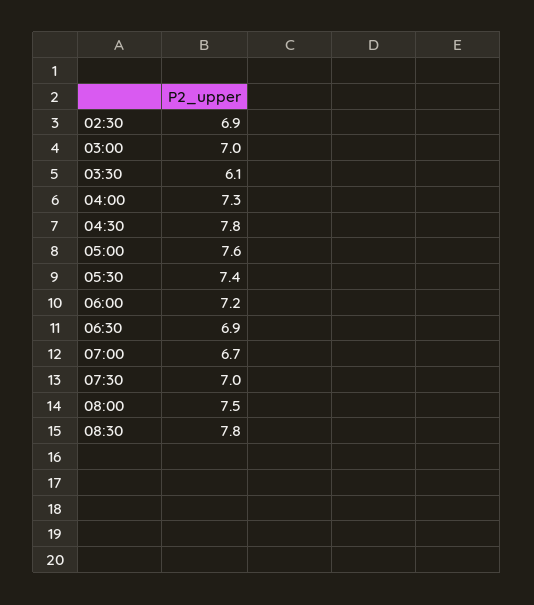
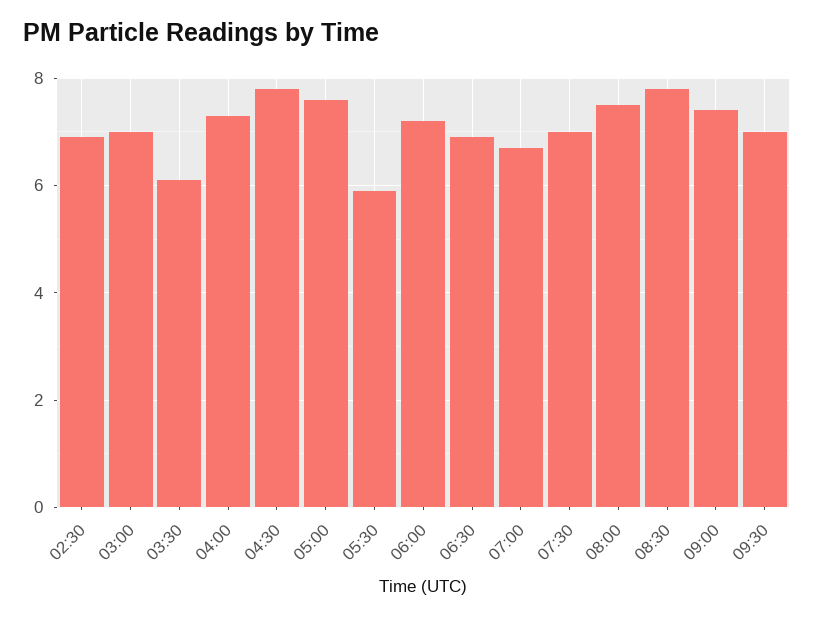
05:30: 7.4 -> 6
09:00: none -> 7.5
09:30: none -> 7

